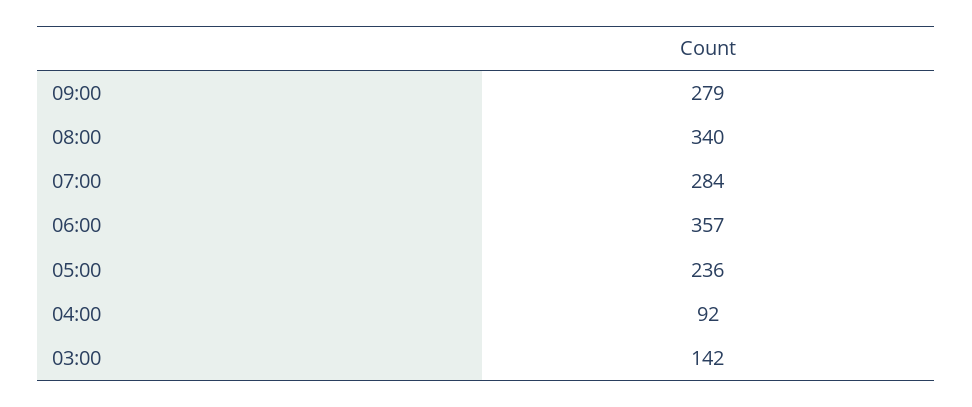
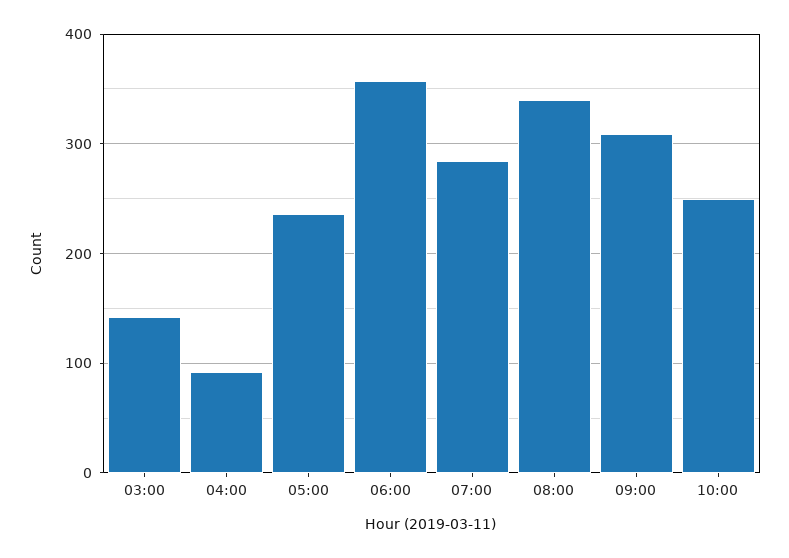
09:00: 279 -> 310
10:00: none -> 250

